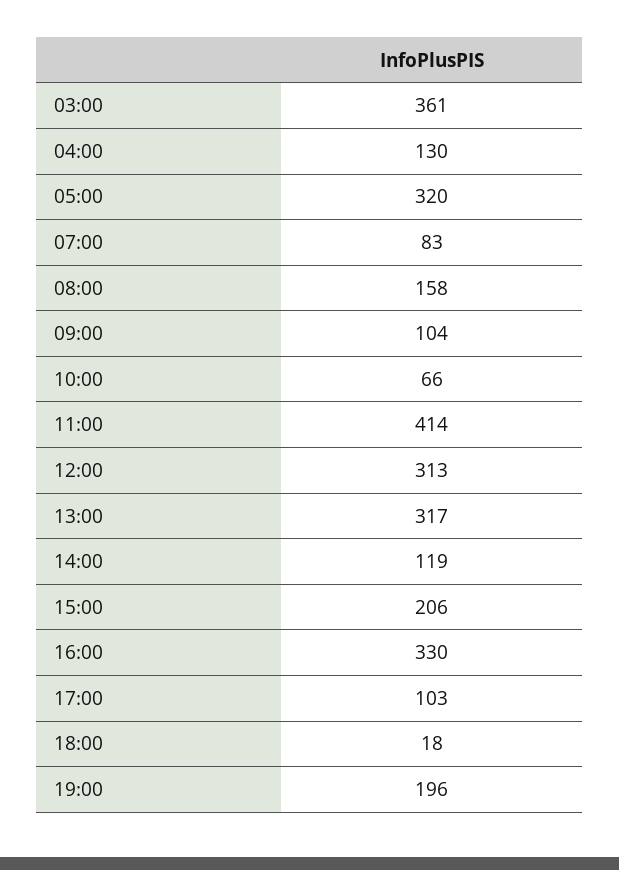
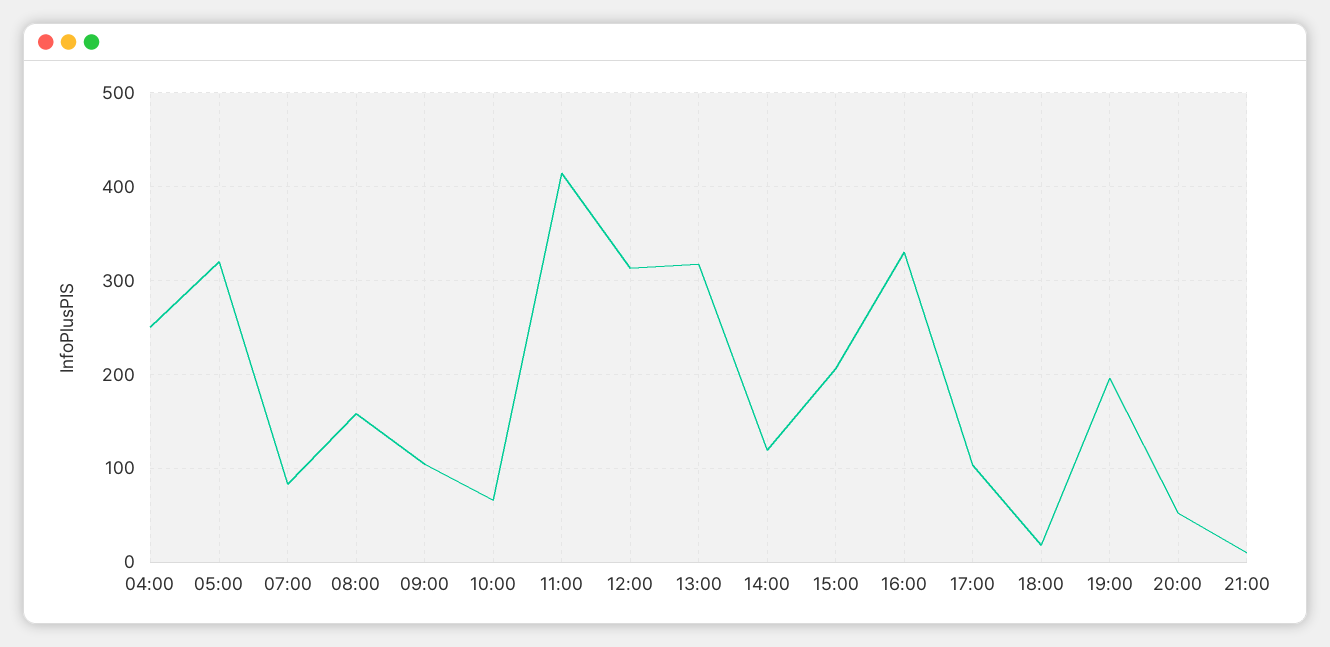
03:00: 361 -> none
04:00: 130 -> 250
20:00: none -> 50
21:00: none -> 10

